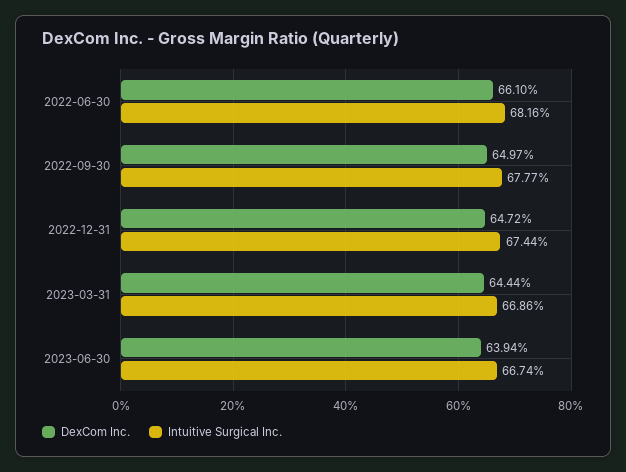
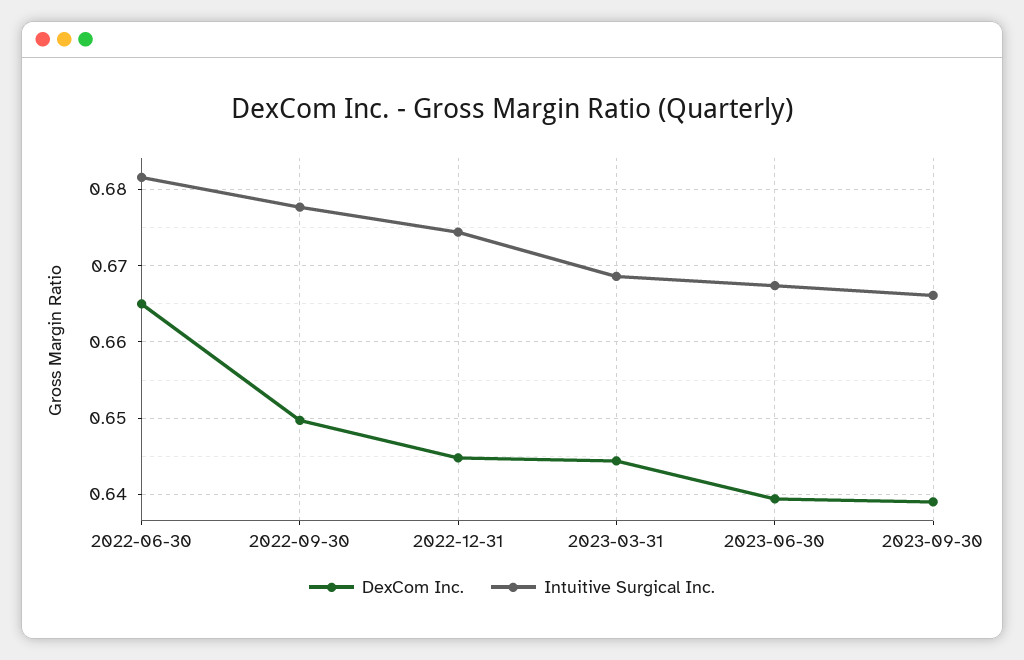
DexCom Inc., 2022-06-30: 0.661 -> 0.665
DexCom Inc., 2022-12-31: 0.6472 -> 0.645
DexCom Inc., 2023-09-30: none -> 0.639
Intuitive Surgical Inc., 2023-09-30: none -> 0.666

